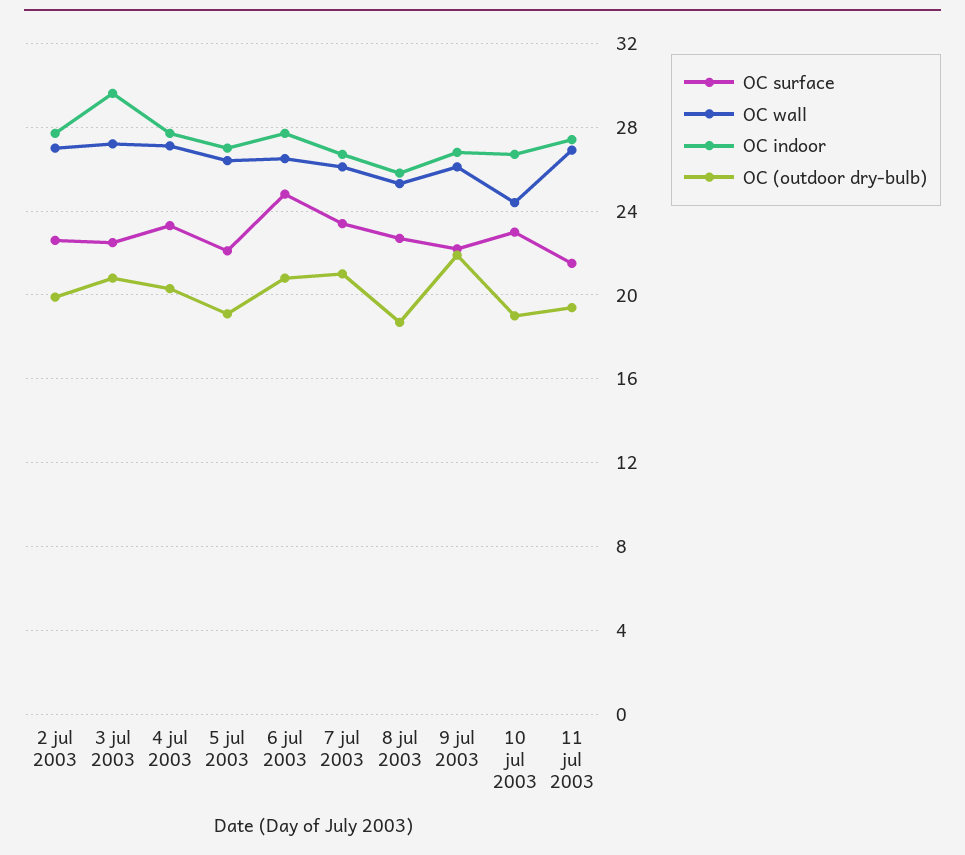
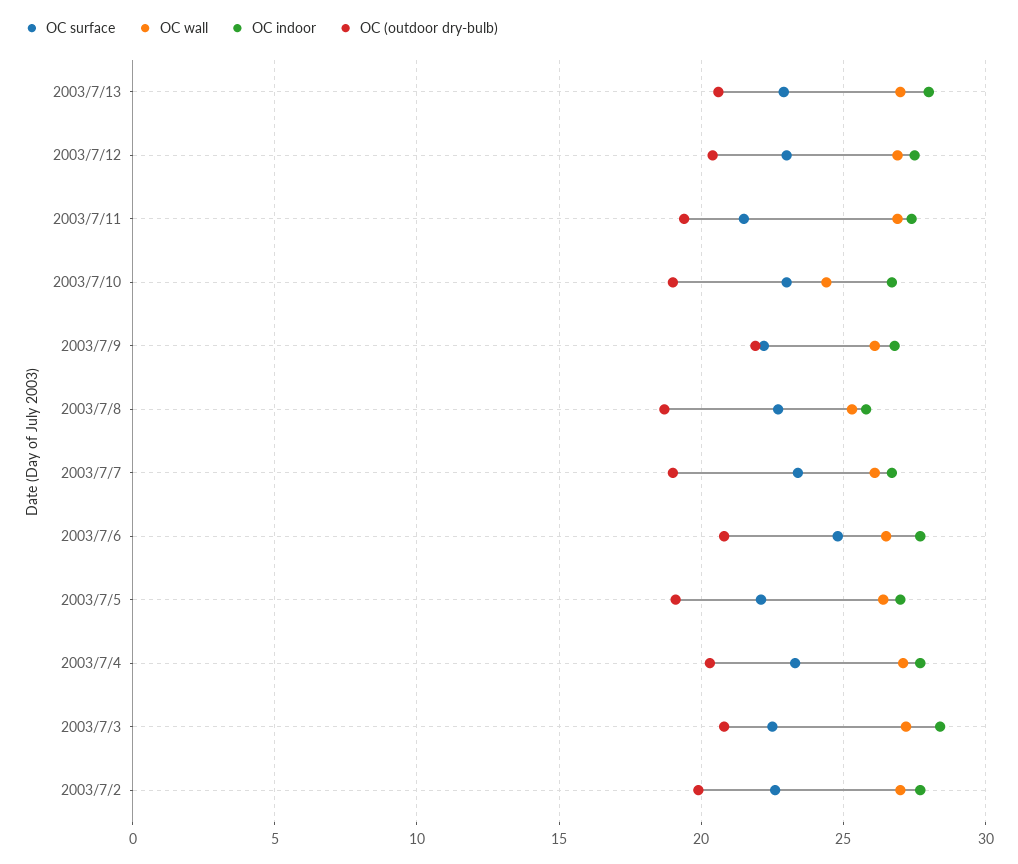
OC indoor, 3 jul 2003: 29.5 -> 28.5
OC (outdoor dry-bulb), 7 jul 2003: 21 -> 19
OC surface, 2003/7/13: none -> 23
OC wall, 2003/7/13: none -> 27
OC indoor, 2003/7/13: none -> 28
OC (outdoor dry-bulb), 2003/7/13: none -> 20.5
OC surface, 2003/7/12: none -> 23
OC wall, 2003/7/12: none -> 27
OC indoor, 2003/7/12: none -> 27.5
OC (outdoor dry-bulb), 2003/7/12: none -> 20.5

